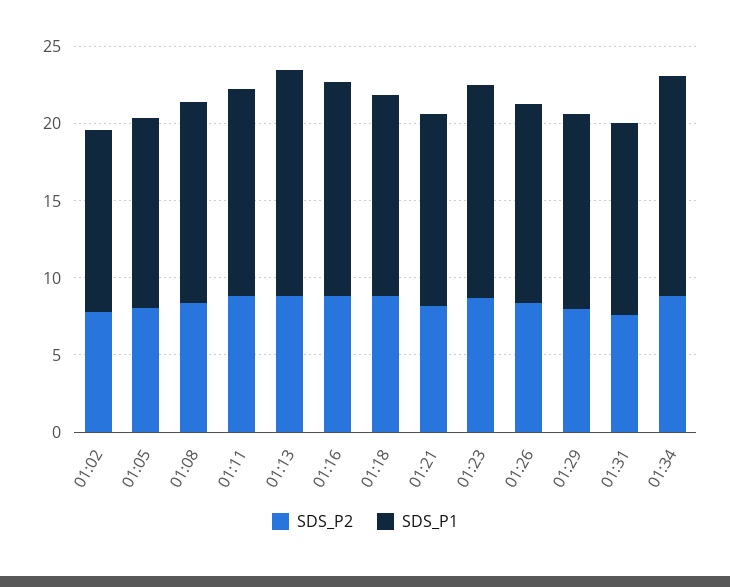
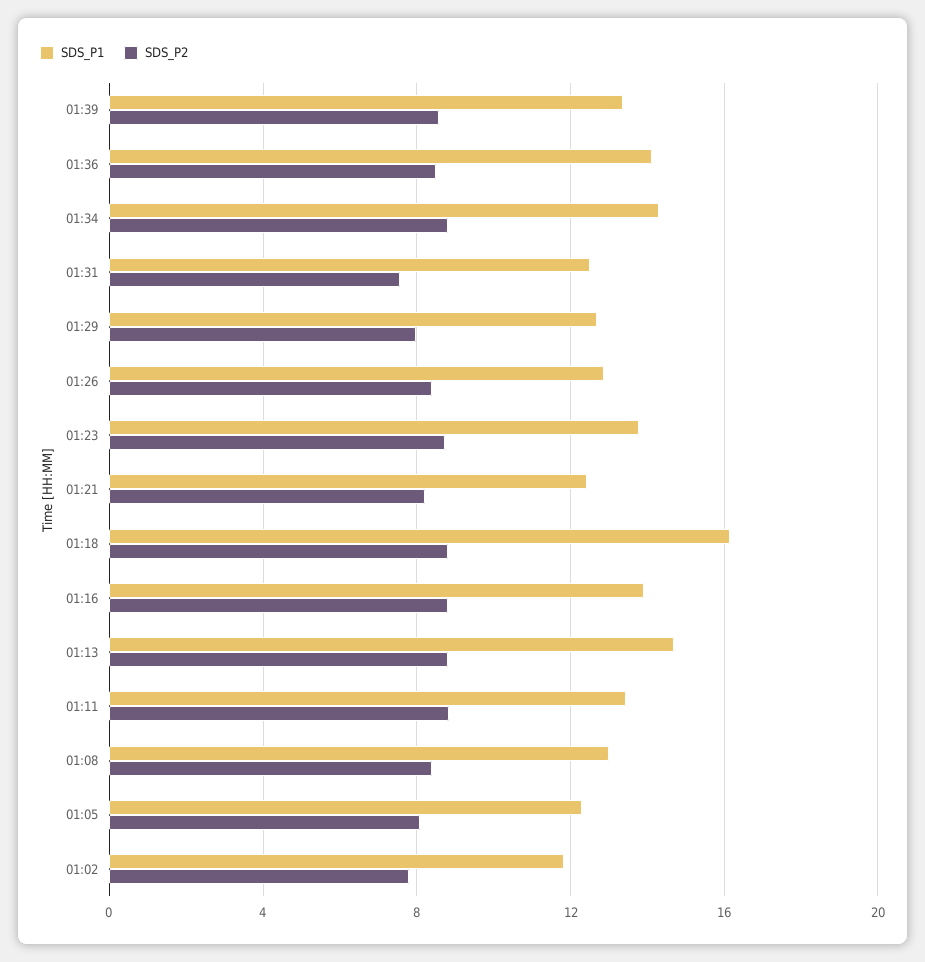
SDS_P1, 01:18: 13 -> 16
SDS_P1, 01:39: none -> 13.5
SDS_P2, 01:39: none -> 8.5
SDS_P1, 01:36: none -> 14
SDS_P2, 01:36: none -> 8.5

